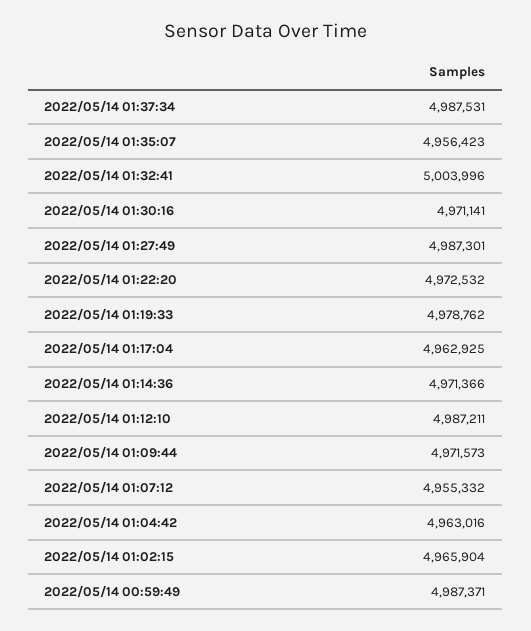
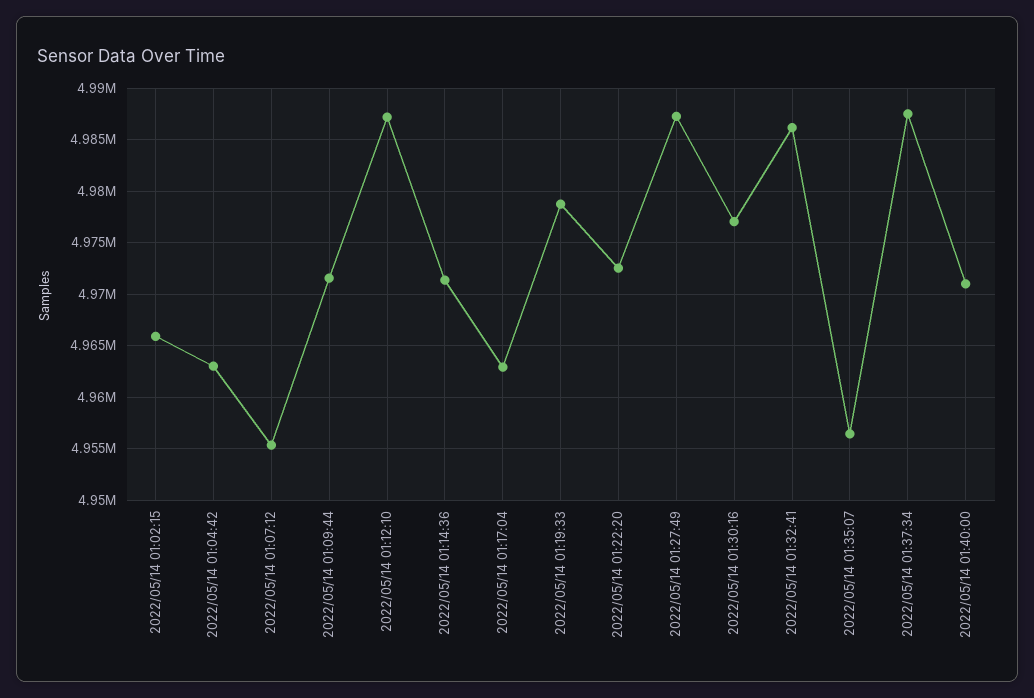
2022/05/14 01:32:41: 5003996 -> 4986000
2022/05/14 01:30:16: 4971141 -> 4977000
2022/05/14 00:59:49: 4987371 -> none
2022/05/14 01:40:00: none -> 4971000

